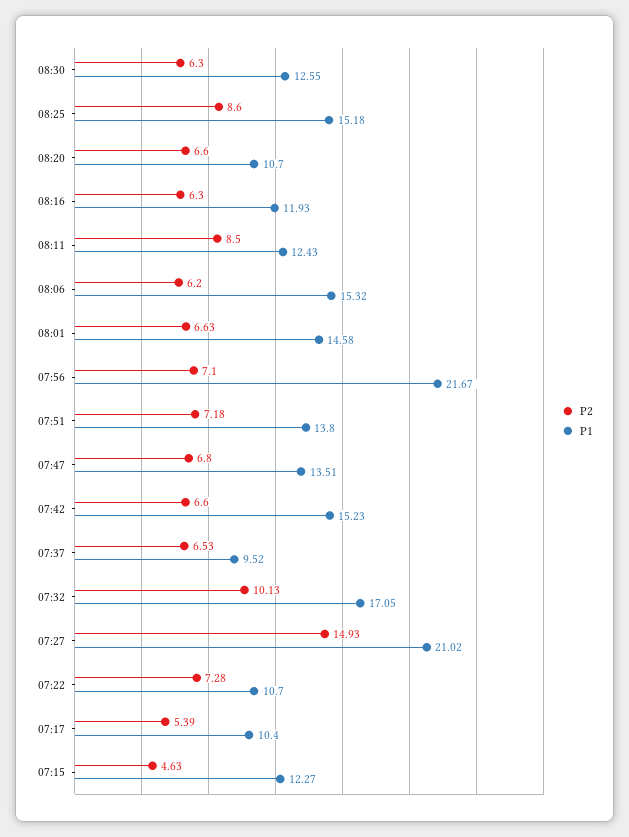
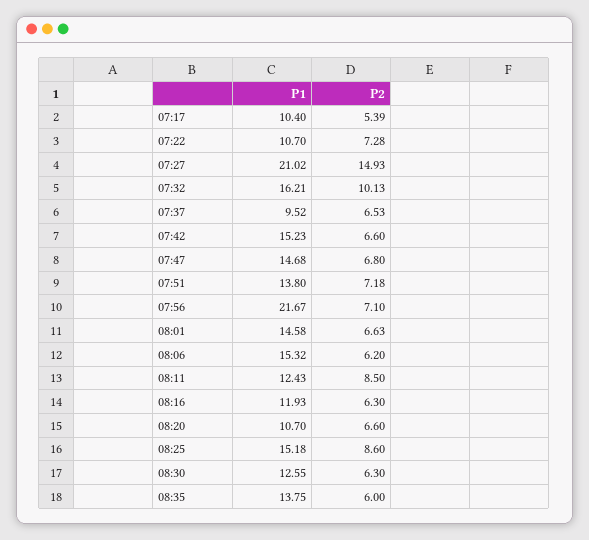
P1, 07:47: 13.51 -> 14.68
P1, 07:32: 17.05 -> 16.21
P2, 07:15: 4.63 -> none
P1, 07:15: 12.27 -> none
P1, 08:35: none -> 13.75
P2, 08:35: none -> 6

